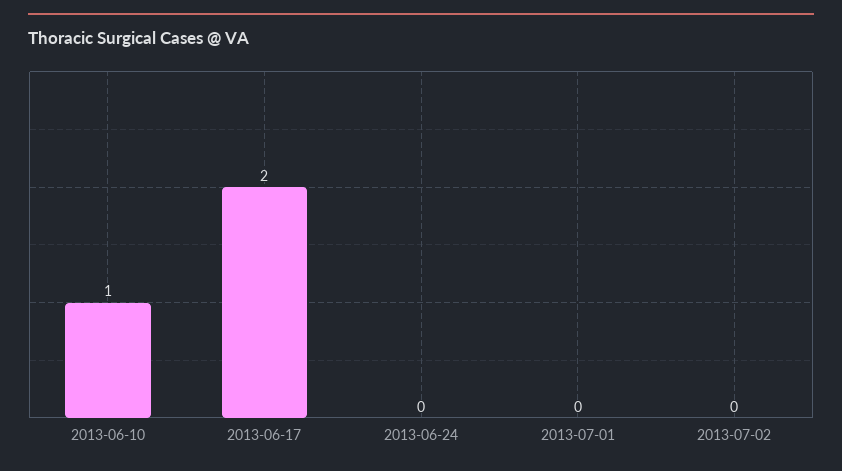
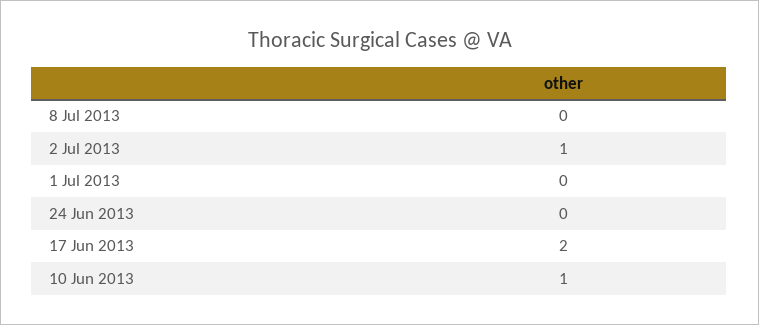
2013-07-02: 0 -> 1
8 Jul 2013: none -> 0

